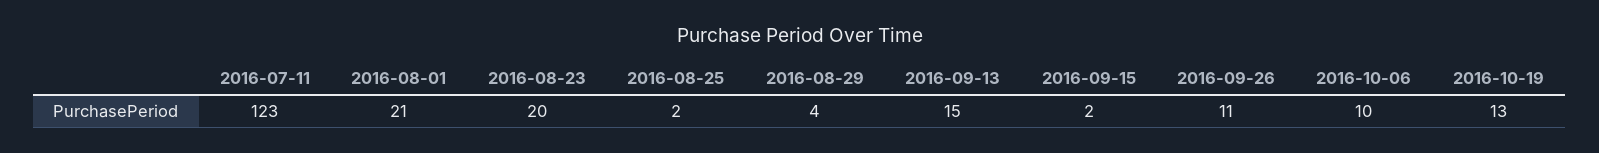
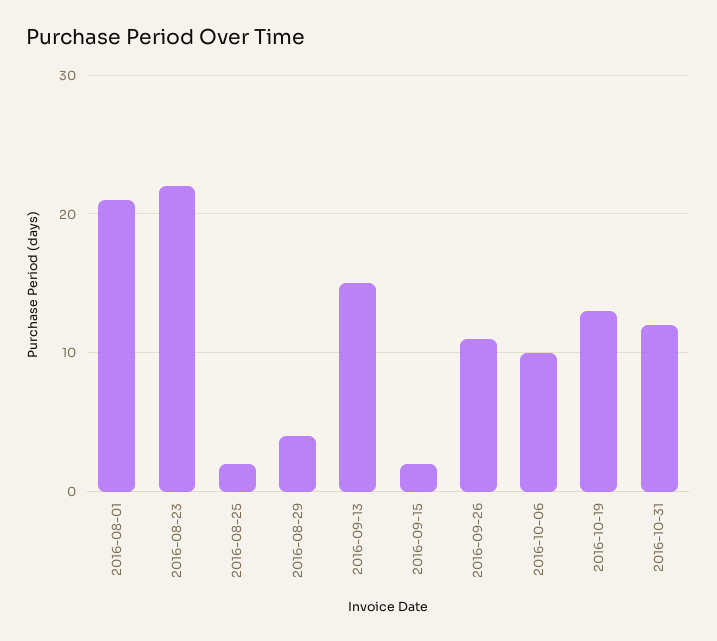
2016-07-11: 123 -> none
2016-08-23: 20 -> 22
2016-10-31: none -> 12

